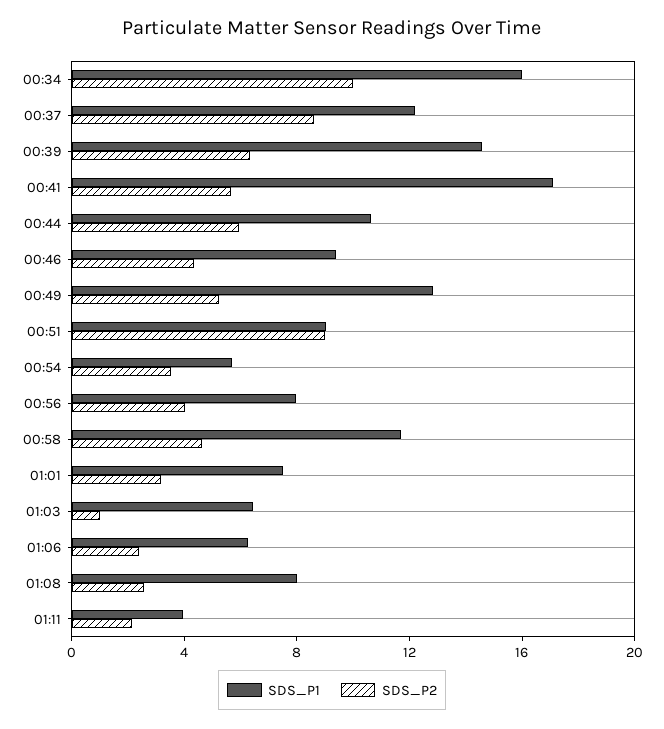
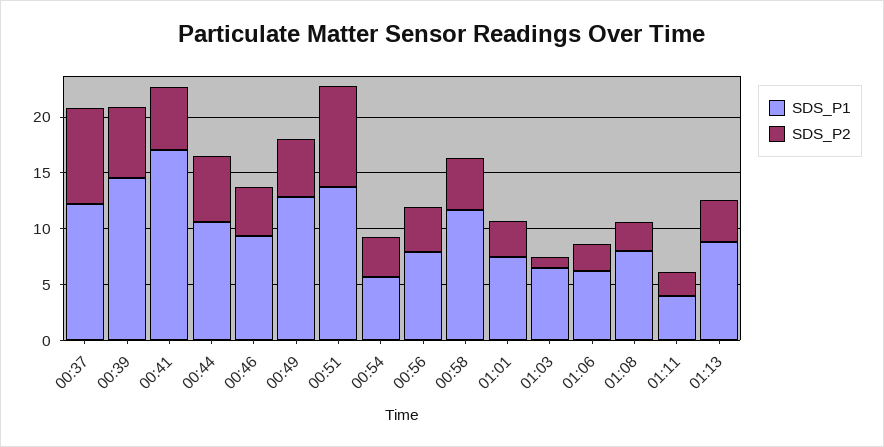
SDS_P1, 00:34: 16 -> none
SDS_P2, 00:34: 10 -> none
SDS_P1, 00:51: 9 -> 14
SDS_P1, 01:13: none -> 9
SDS_P2, 01:13: none -> 4

